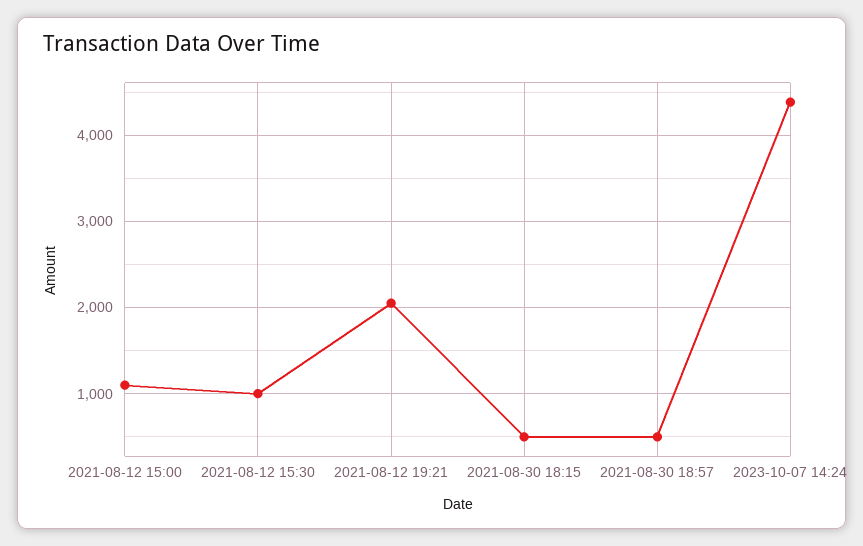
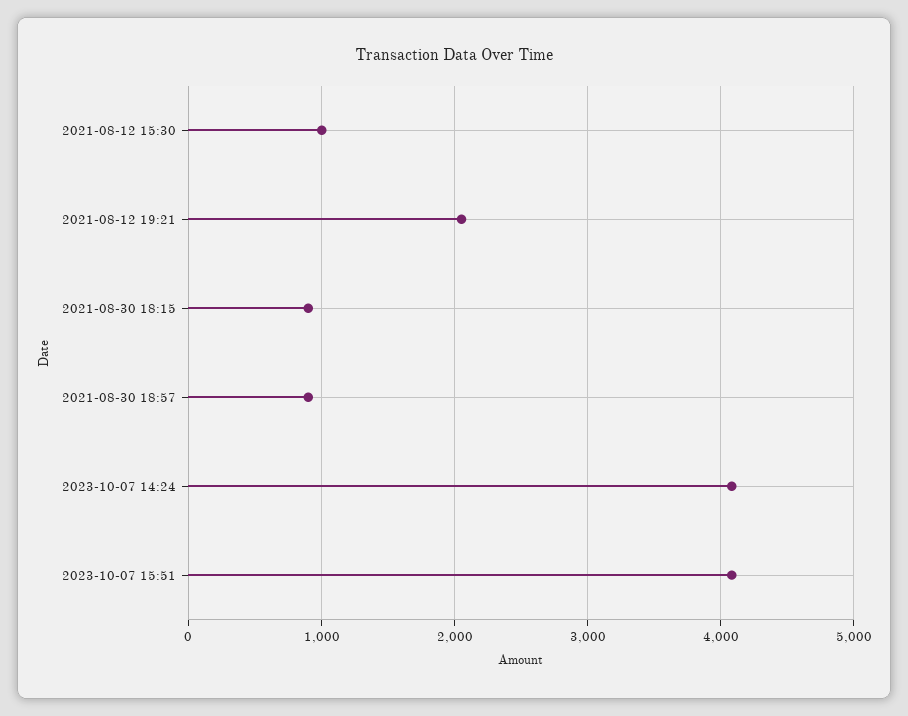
2021-08-12 15:00: 1100 -> none
2021-08-30 18:15: 500 -> 900
2021-08-30 18:57: 500 -> 900
2023-10-07 14:24: 4400 -> 4100
2023-10-07 15:51: none -> 4100

